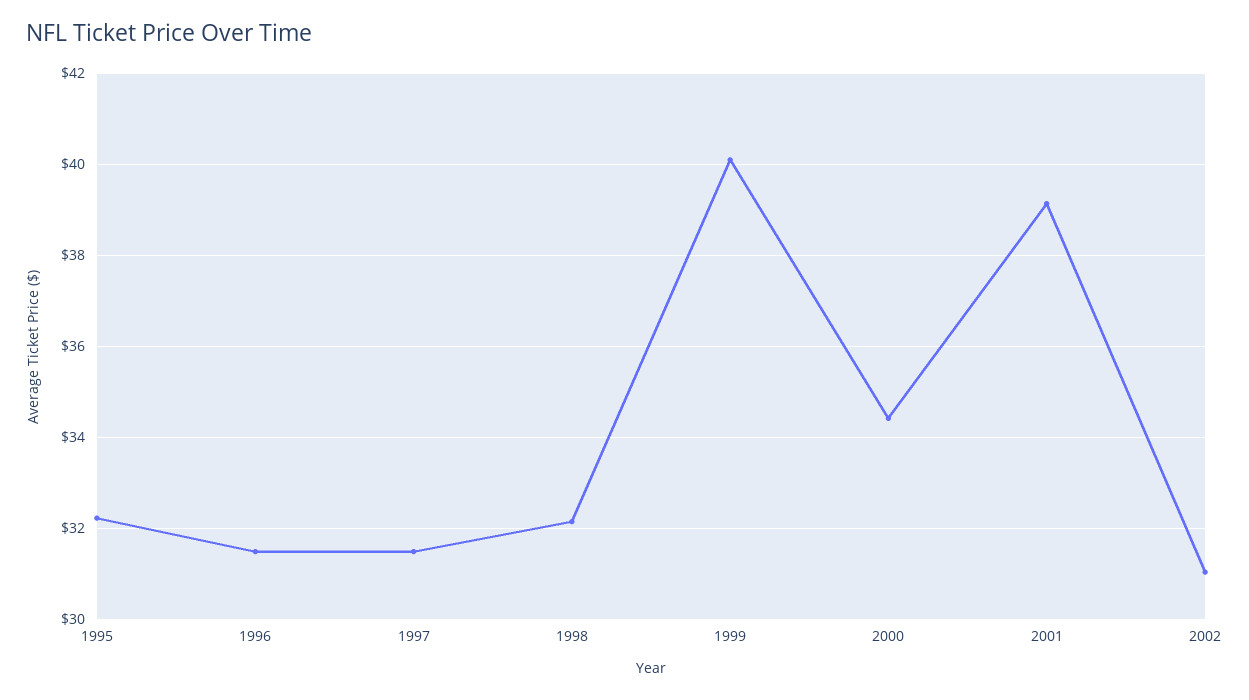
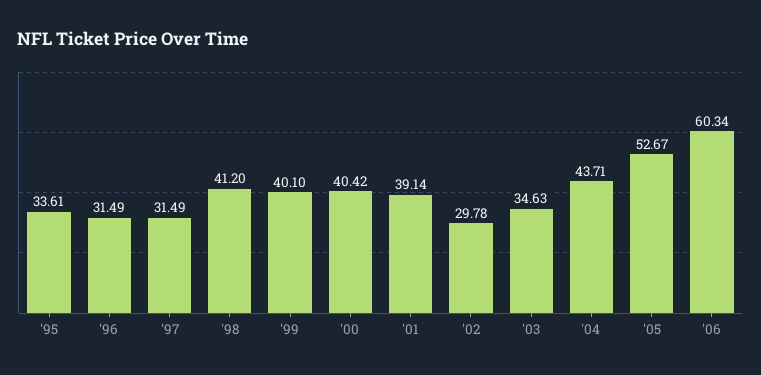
1995: 32.2 -> 33.61
1998: 32.2 -> 41.2
2000: 34.4 -> 40.42
2002: 31 -> 29.78
'03: none -> 34.63
'04: none -> 43.71
'05: none -> 52.67
'06: none -> 60.34

